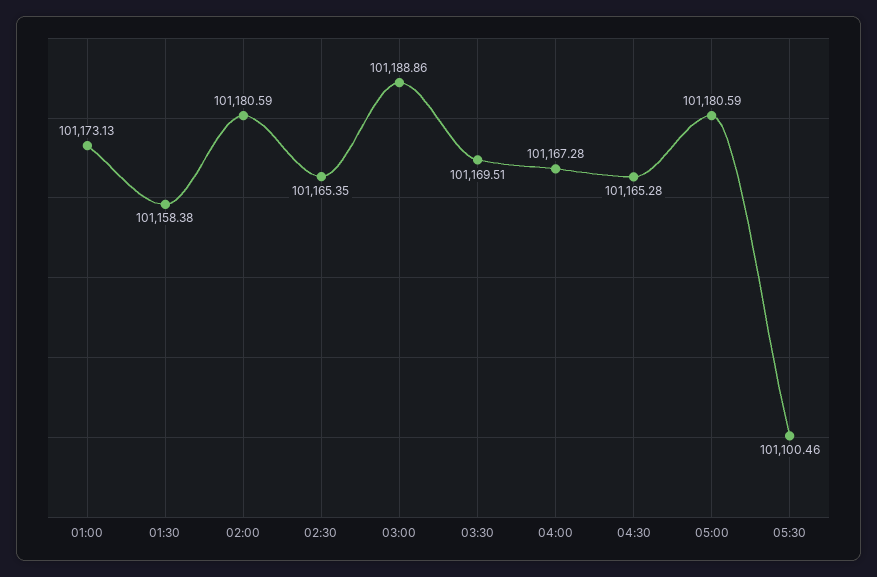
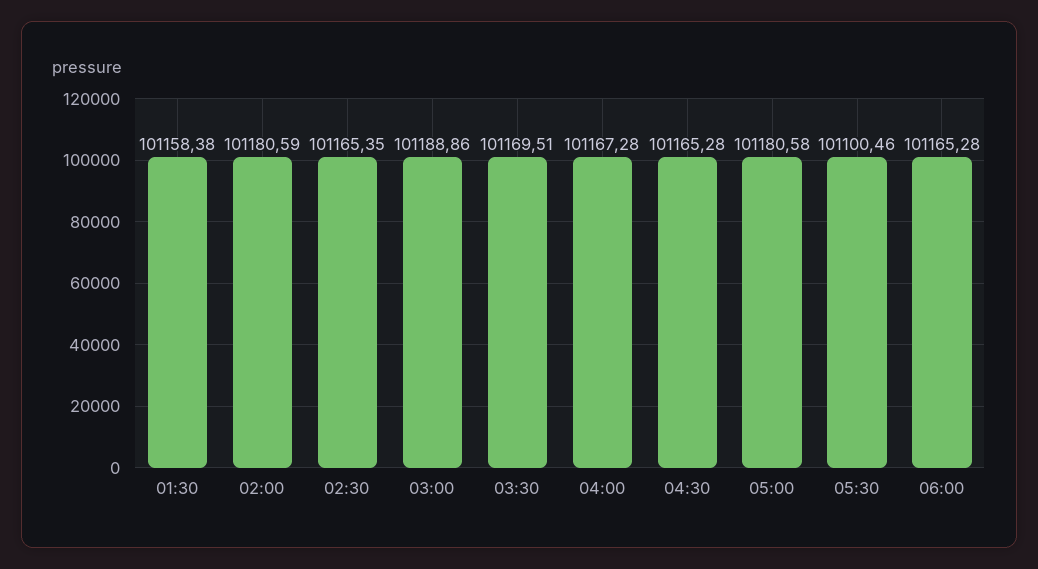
01:00: 101173.13 -> none
05:00: 101180.59 -> 101180.58
06:00: none -> 101165.28

